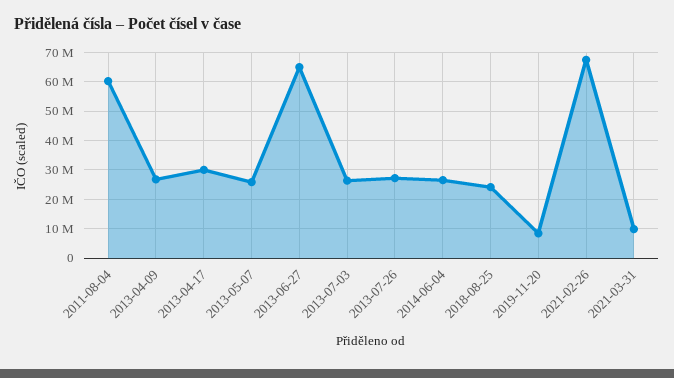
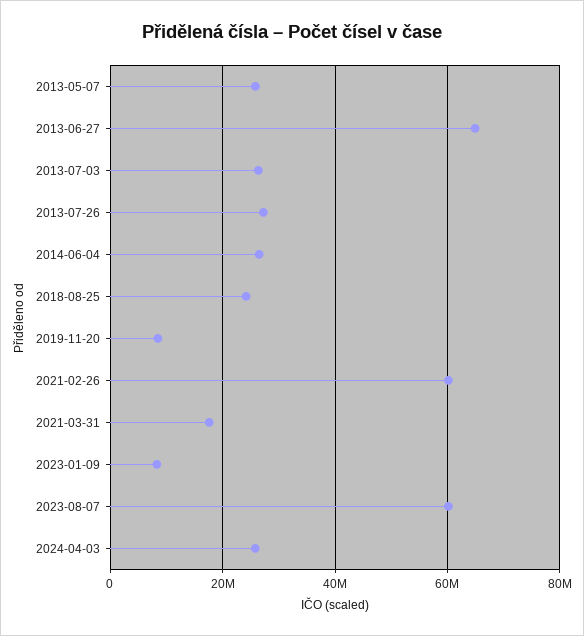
2011-08-04: 60000000 -> none
2013-04-09: 27500000 -> none
2013-04-17: 30000000 -> none
2021-02-26: 67500000 -> 60000000
2021-03-31: 10000000 -> 18000000
2023-01-09: none -> 8000000
2023-08-07: none -> 60000000
2024-04-03: none -> 26000000

